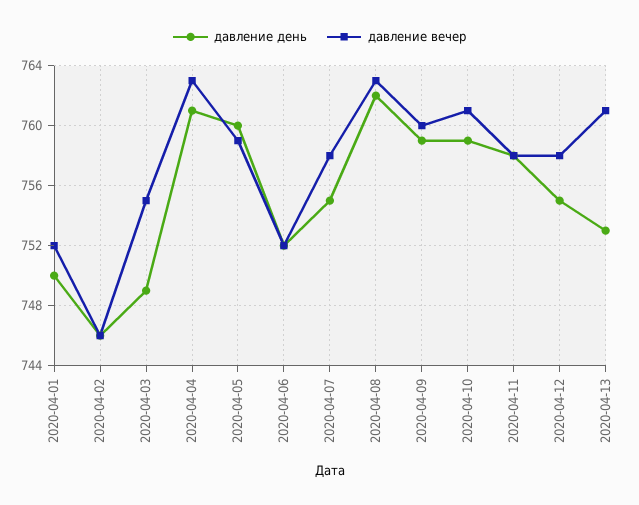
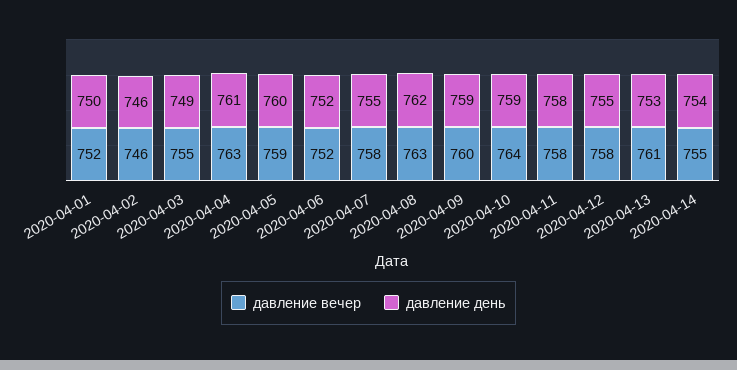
давление вечер, 2020-04-10: 761 -> 764
давление вечер, 2020-04-14: none -> 755
давление день, 2020-04-14: none -> 754

